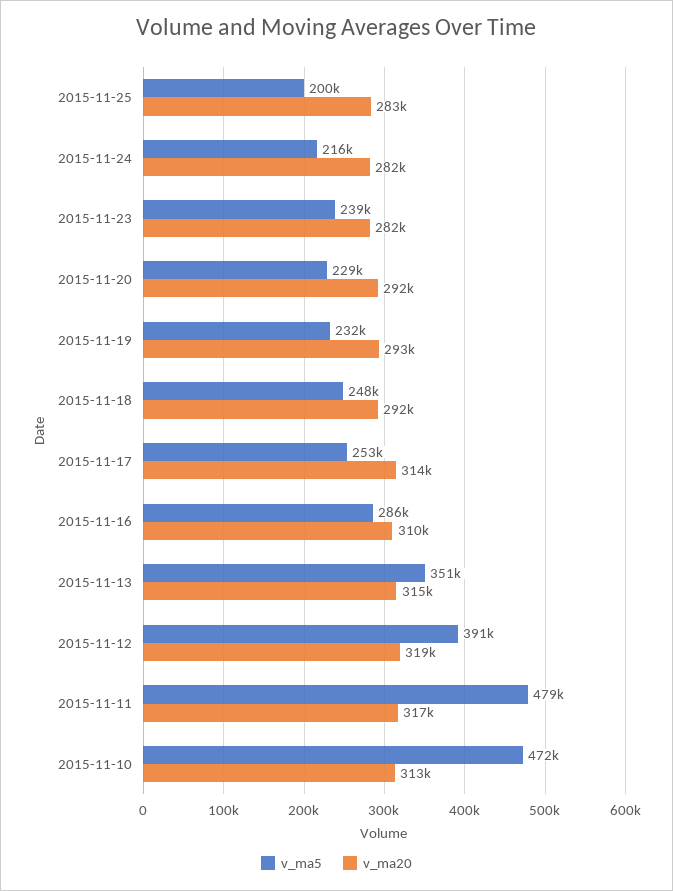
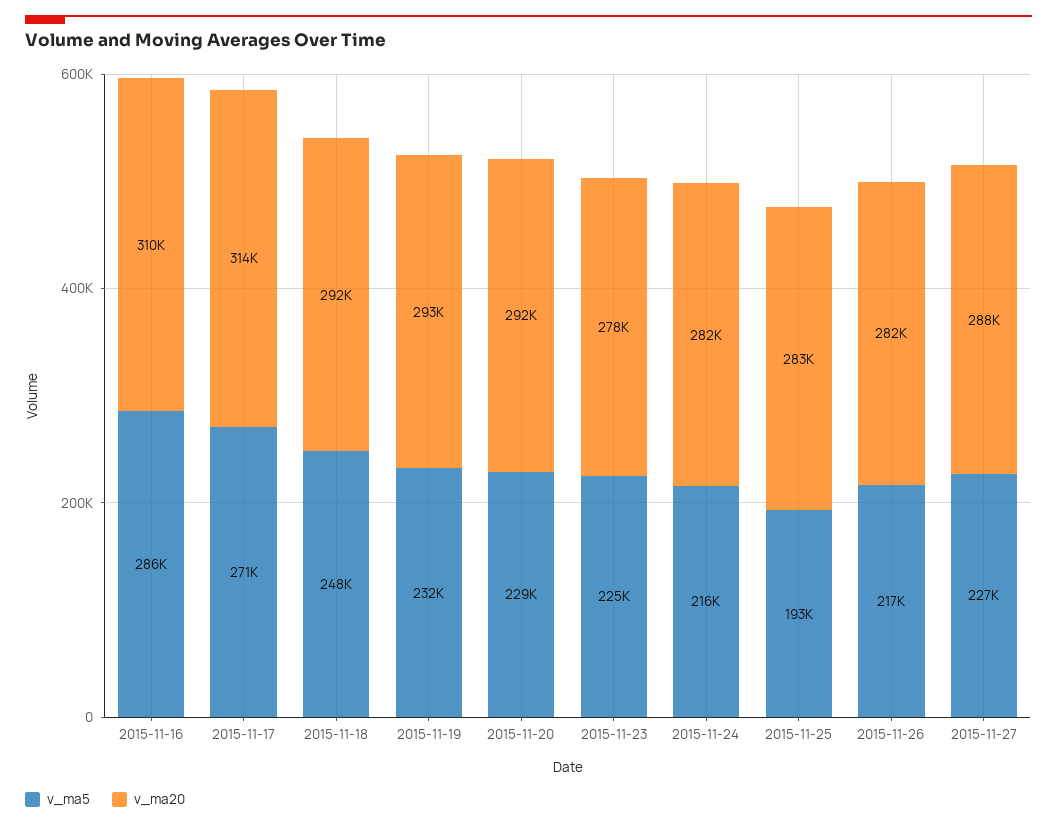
v_ma5, 2015-11-25: 200000 -> 193000
v_ma5, 2015-11-23: 239000 -> 225000
v_ma20, 2015-11-23: 282000 -> 278000
v_ma5, 2015-11-17: 253000 -> 271000
v_ma5, 2015-11-13: 351000 -> none
v_ma20, 2015-11-13: 315000 -> none
v_ma5, 2015-11-12: 391000 -> none
v_ma20, 2015-11-12: 319000 -> none
v_ma5, 2015-11-11: 479000 -> none
v_ma20, 2015-11-11: 317000 -> none
v_ma5, 2015-11-10: 472000 -> none
v_ma20, 2015-11-10: 313000 -> none
v_ma5, 2015-11-26: none -> 217000
v_ma20, 2015-11-26: none -> 282000
v_ma5, 2015-11-27: none -> 227000
v_ma20, 2015-11-27: none -> 288000

